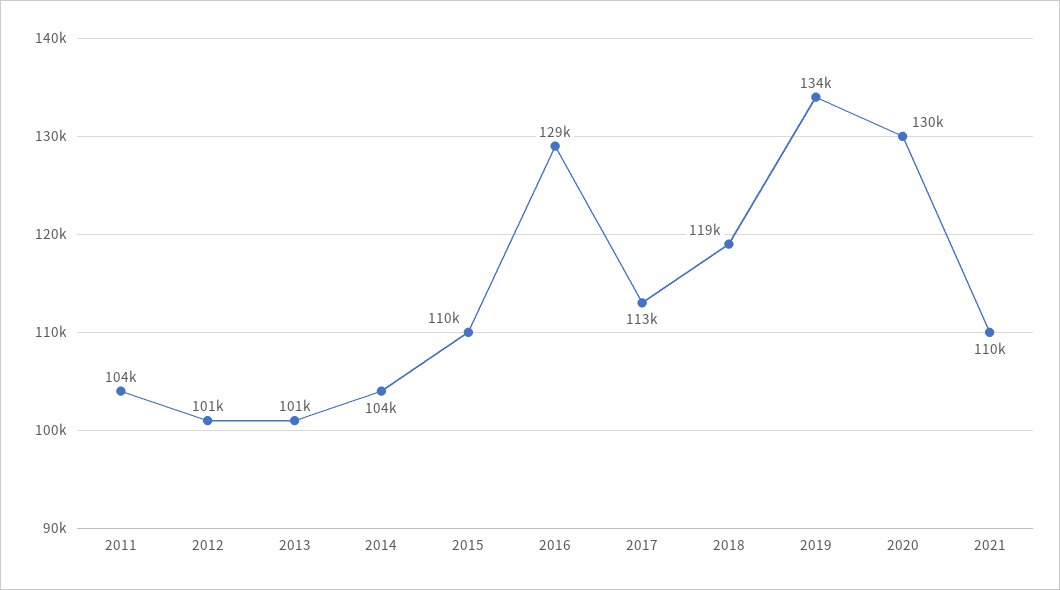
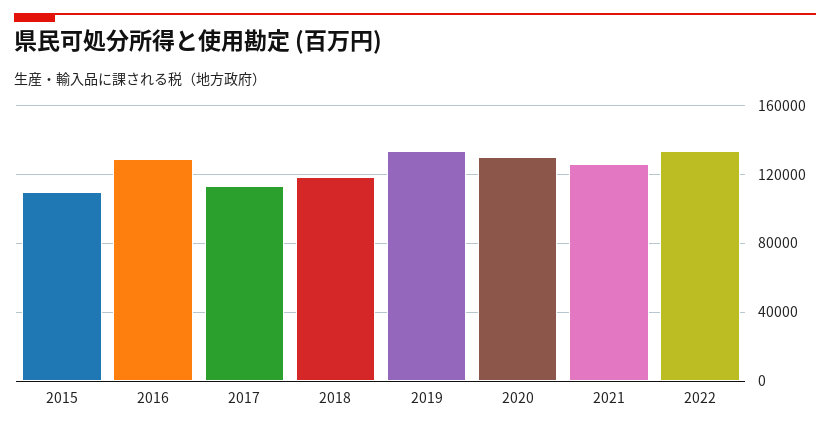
2011: 104000 -> none
2012: 101000 -> none
2013: 101000 -> none
2014: 104000 -> none
2021: 110000 -> 125000
2022: none -> 135000

